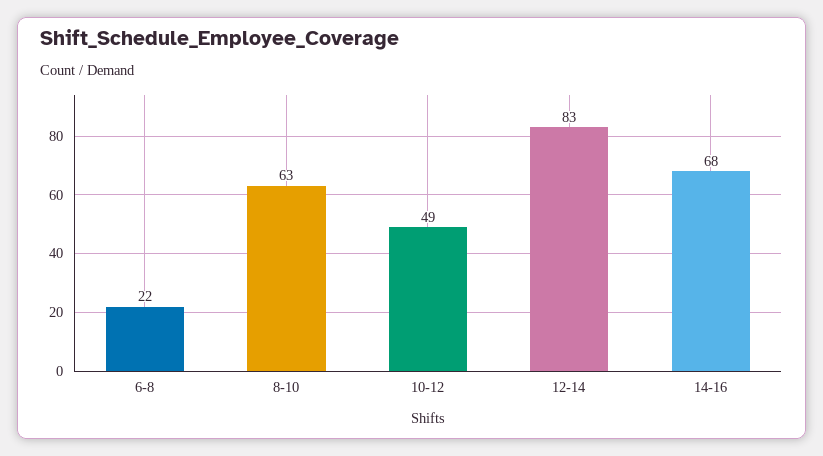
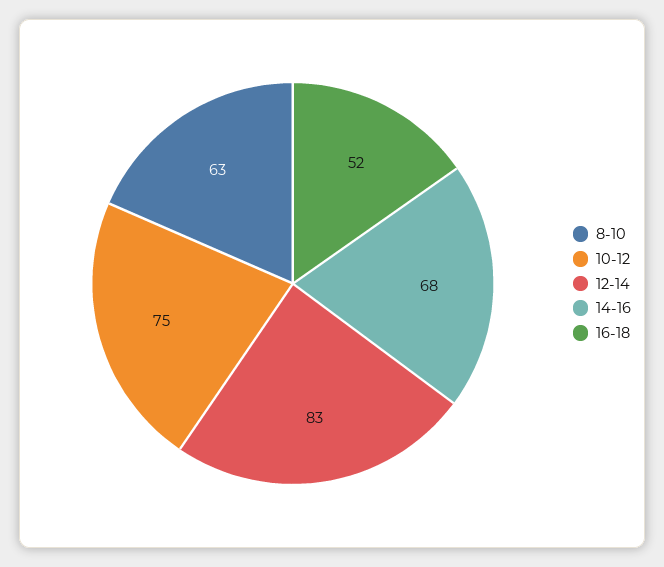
6-8: 22 -> none
10-12: 49 -> 75
16-18: none -> 52

